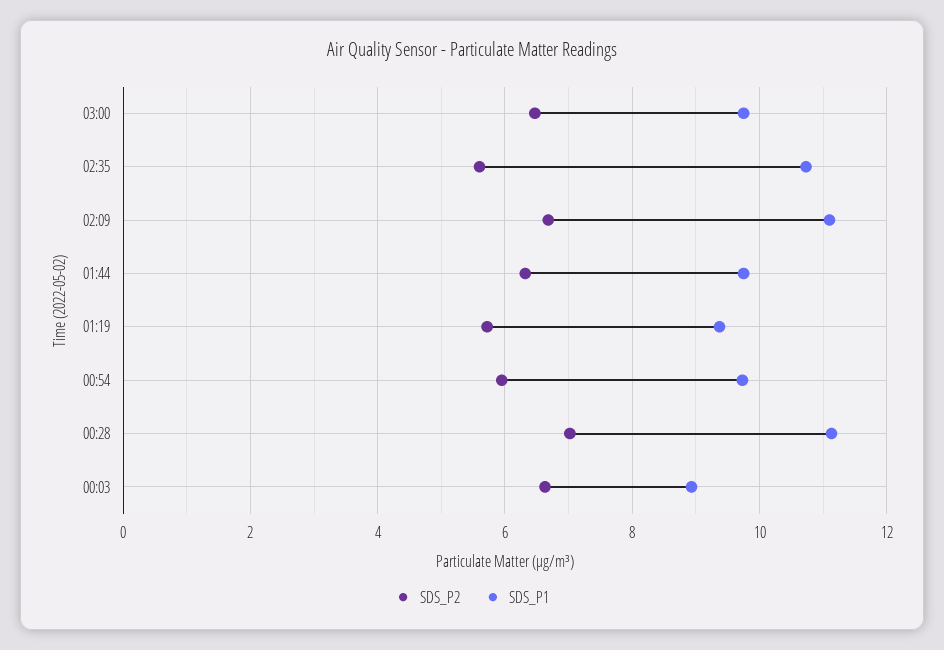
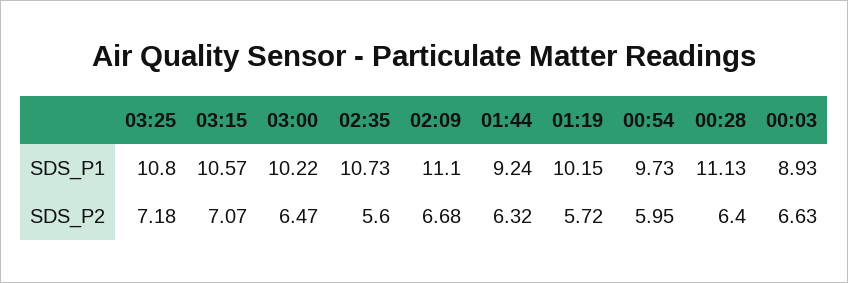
SDS_P1, 03:00: 9.8 -> 10.22
SDS_P1, 01:44: 9.8 -> 9.24
SDS_P1, 01:19: 9.4 -> 10.15
SDS_P2, 00:28: 7 -> 6.4
SDS_P1, 03:25: none -> 10.8
SDS_P1, 03:15: none -> 10.57
SDS_P2, 03:25: none -> 7.18
SDS_P2, 03:15: none -> 7.07

